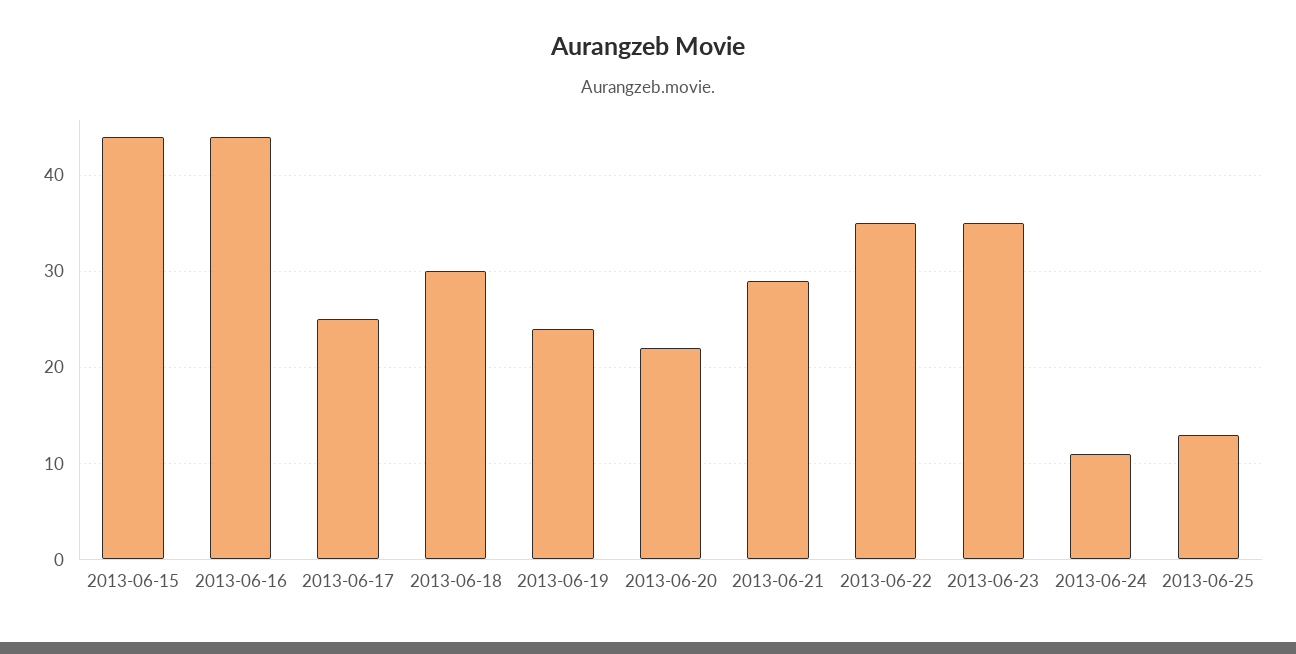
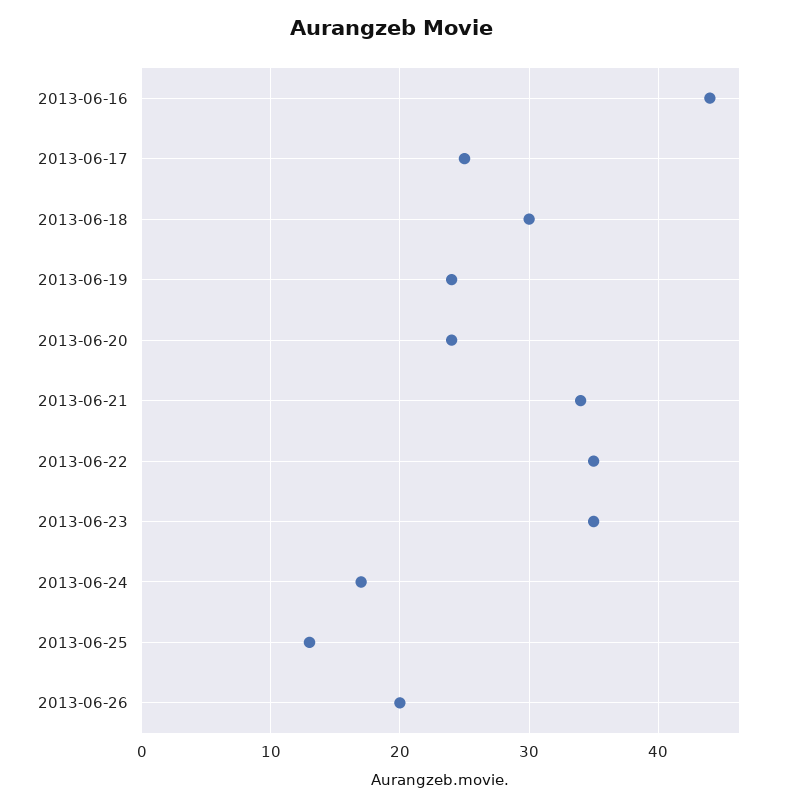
2013-06-15: 44 -> none
2013-06-20: 22 -> 24
2013-06-21: 29 -> 34
2013-06-24: 11 -> 17
2013-06-26: none -> 20

